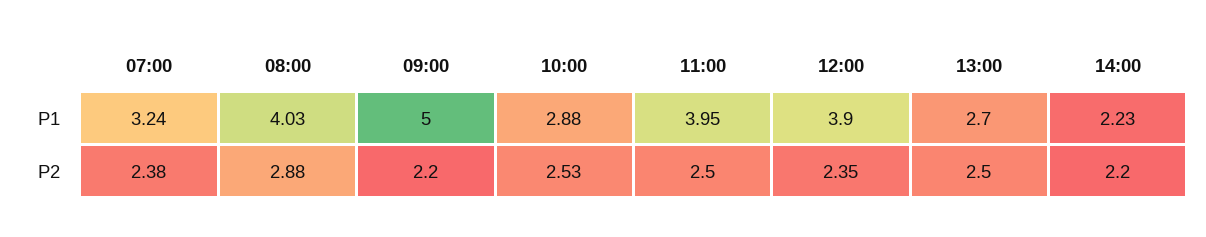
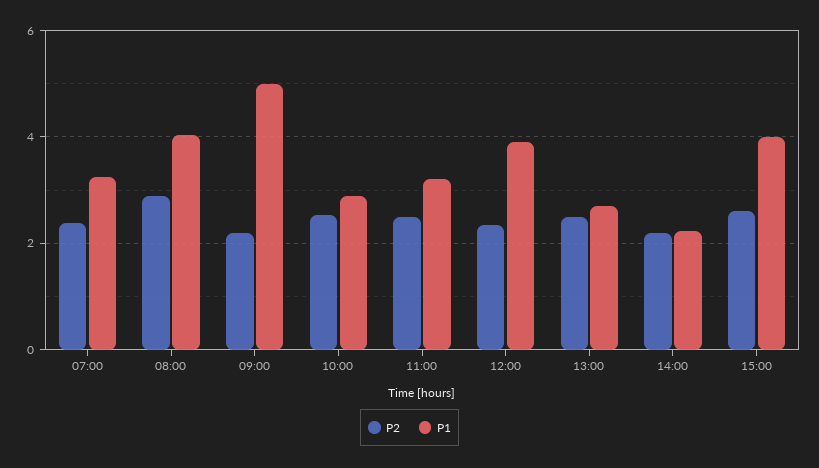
P1, 11:00: 3.95 -> 3.2
P2, 15:00: none -> 2.6
P1, 15:00: none -> 4

